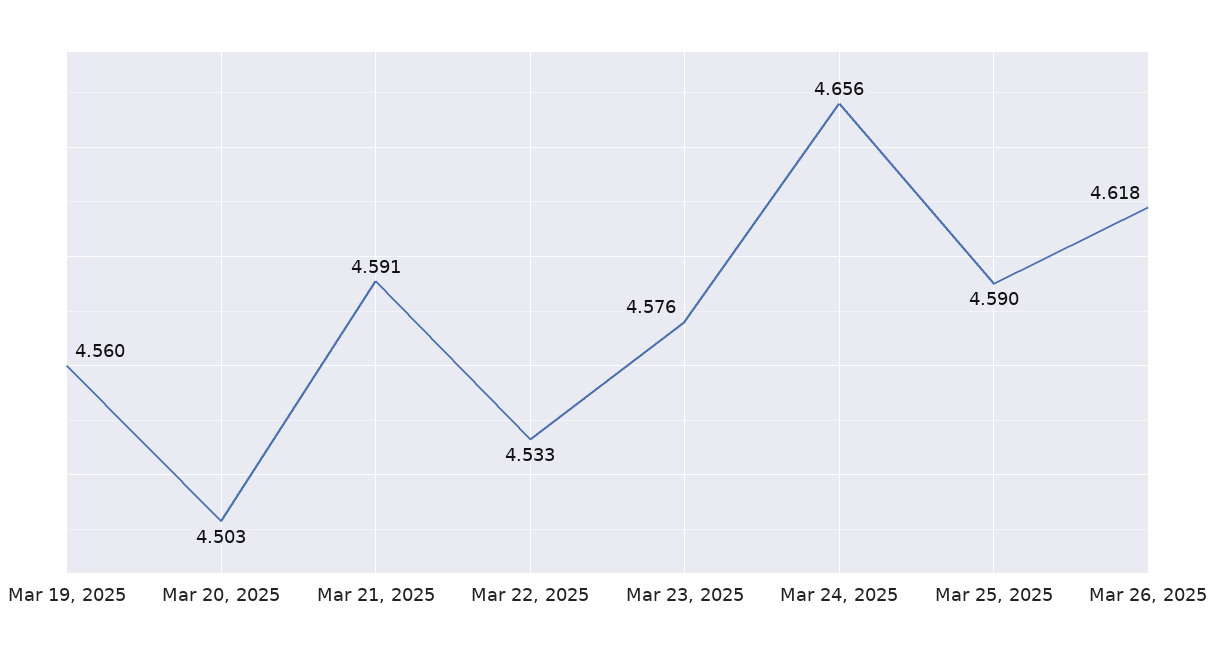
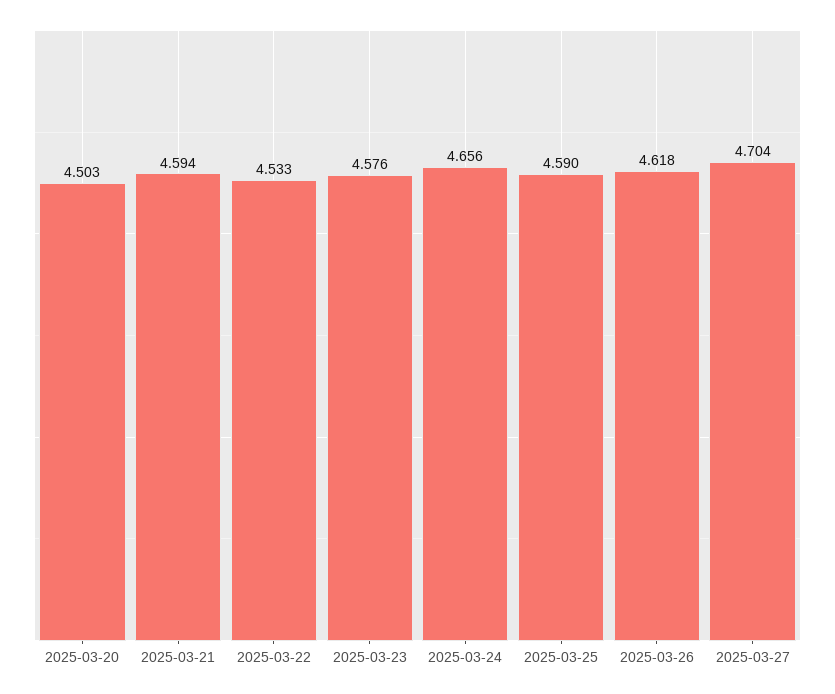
Mar 19, 2025: 4.56 -> none
Mar 21, 2025: 4.591 -> 4.594
2025-03-27: none -> 4.704

